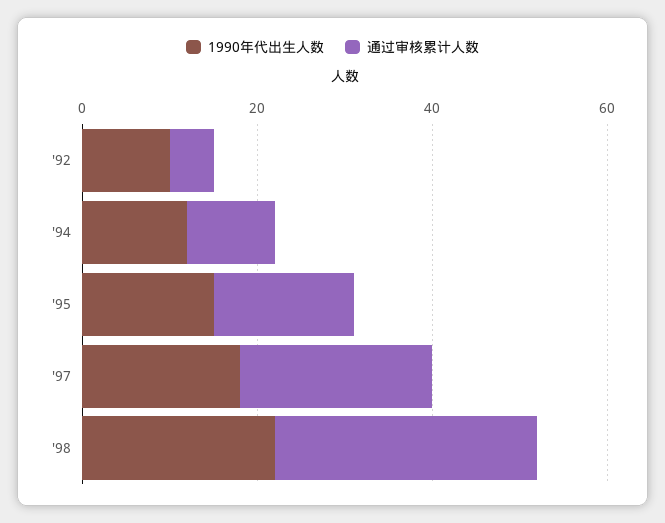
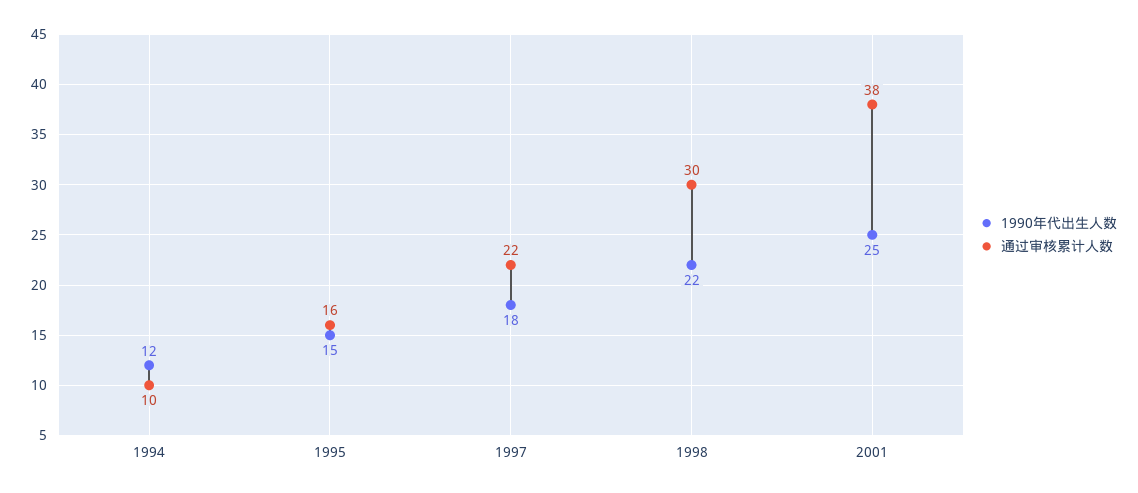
1990年代出生人数, '92: 10 -> none
通过审核累计人数, '92: 5 -> none
1990年代出生人数, 2001: none -> 25
通过审核累计人数, 2001: none -> 38

